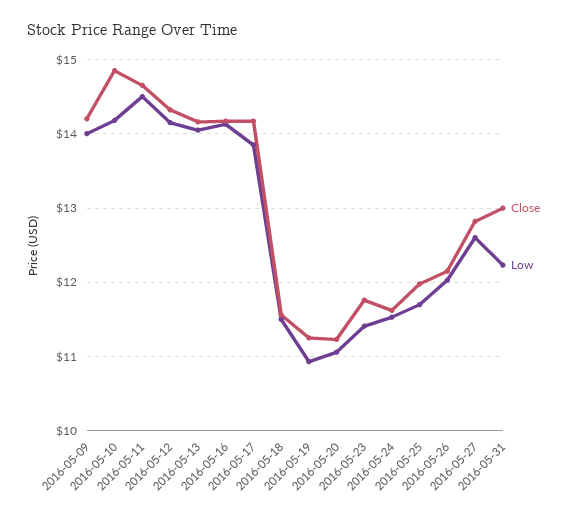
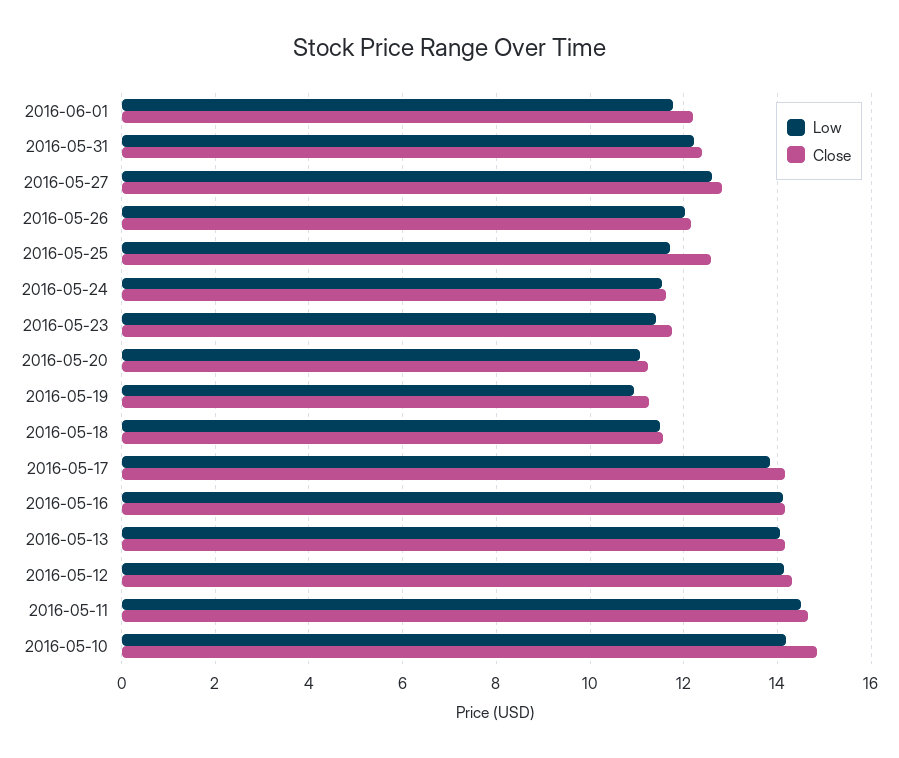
Close, 2016-05-09: 14.2 -> none
Low, 2016-05-09: 14 -> none
Close, 2016-05-25: 12 -> 12.6
Close, 2016-05-31: 13 -> 12.4
Low, 2016-06-01: none -> 11.8
Close, 2016-06-01: none -> 12.2

